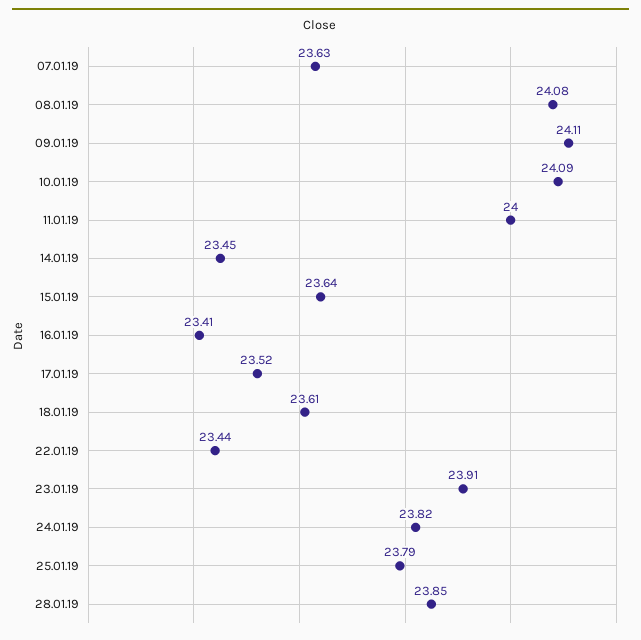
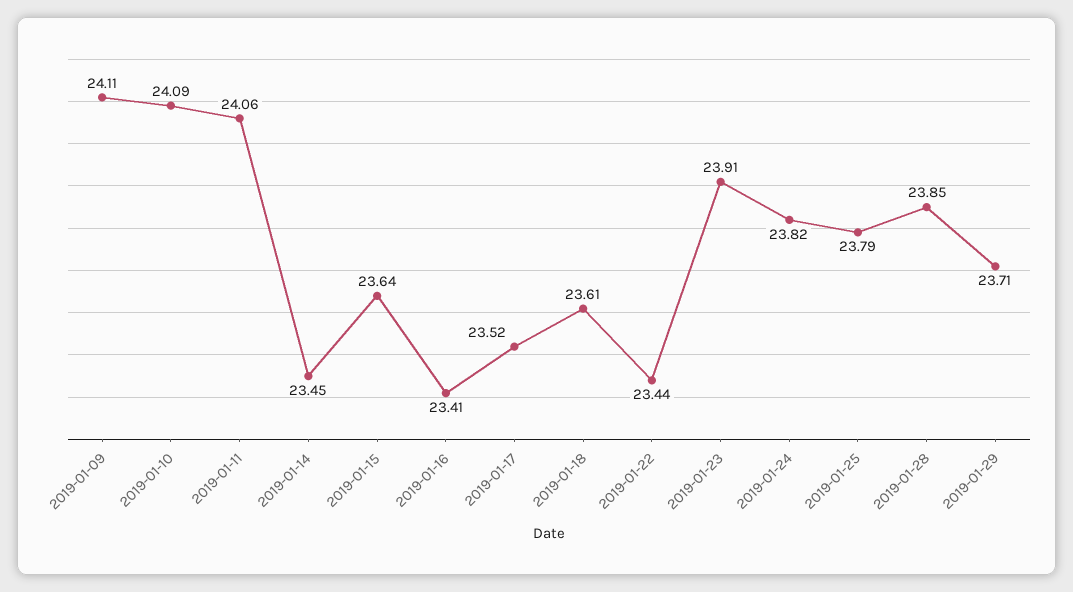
07.01.19: 23.63 -> none
08.01.19: 24.08 -> none
11.01.19: 24 -> 24.06
2019-01-29: none -> 23.71

